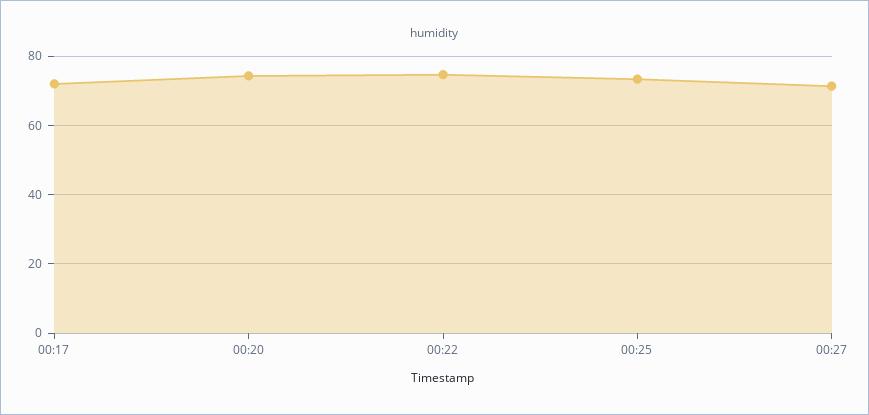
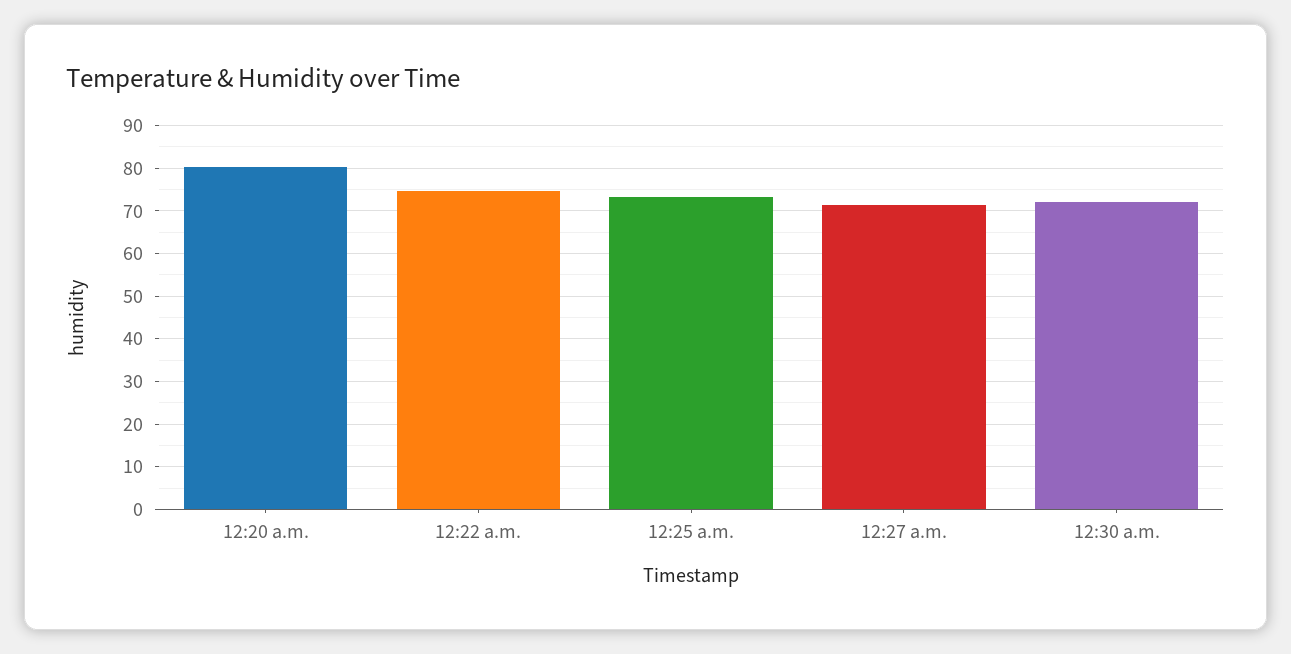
00:17: 72 -> none
00:20: 74 -> 80
12:30 a.m.: none -> 72

